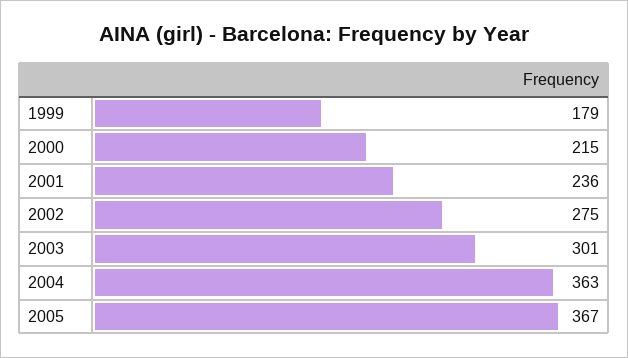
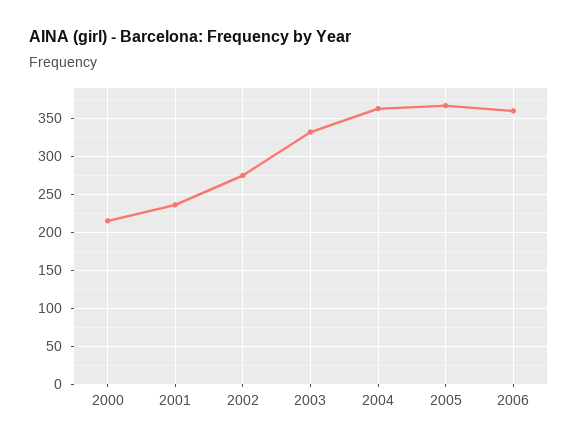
1999: 179 -> none
2003: 301 -> 330
2006: none -> 360

